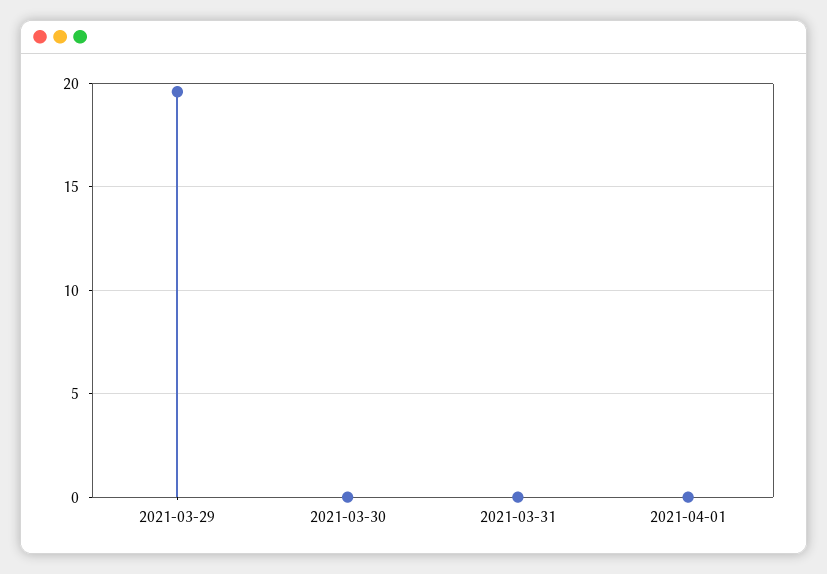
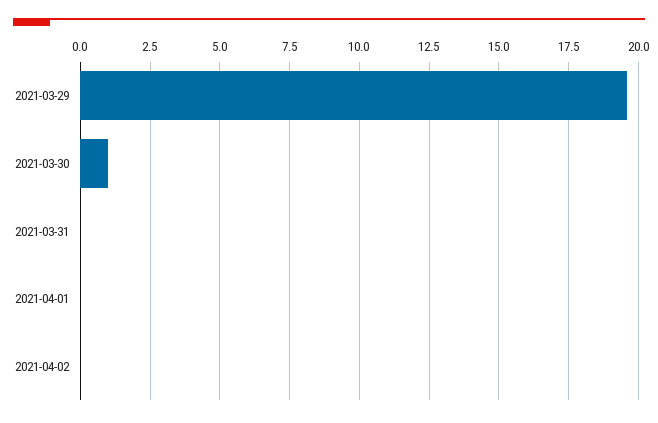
2021-03-30: 0 -> 1
2021-04-02: none -> 0

